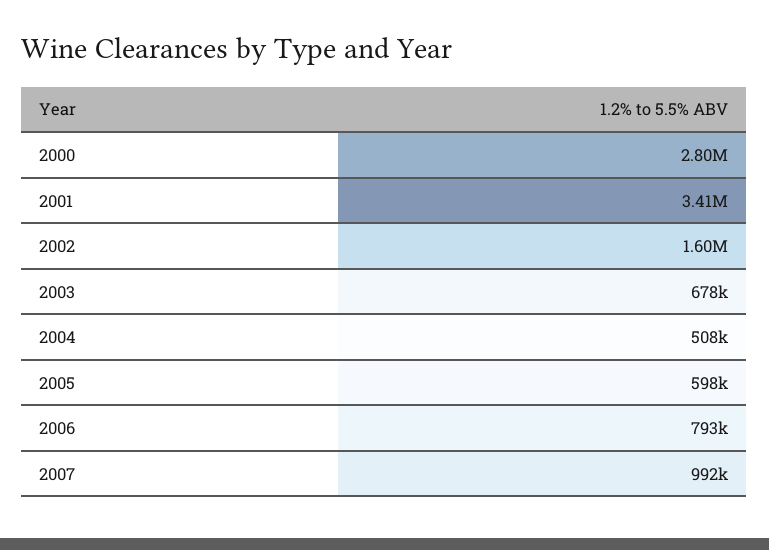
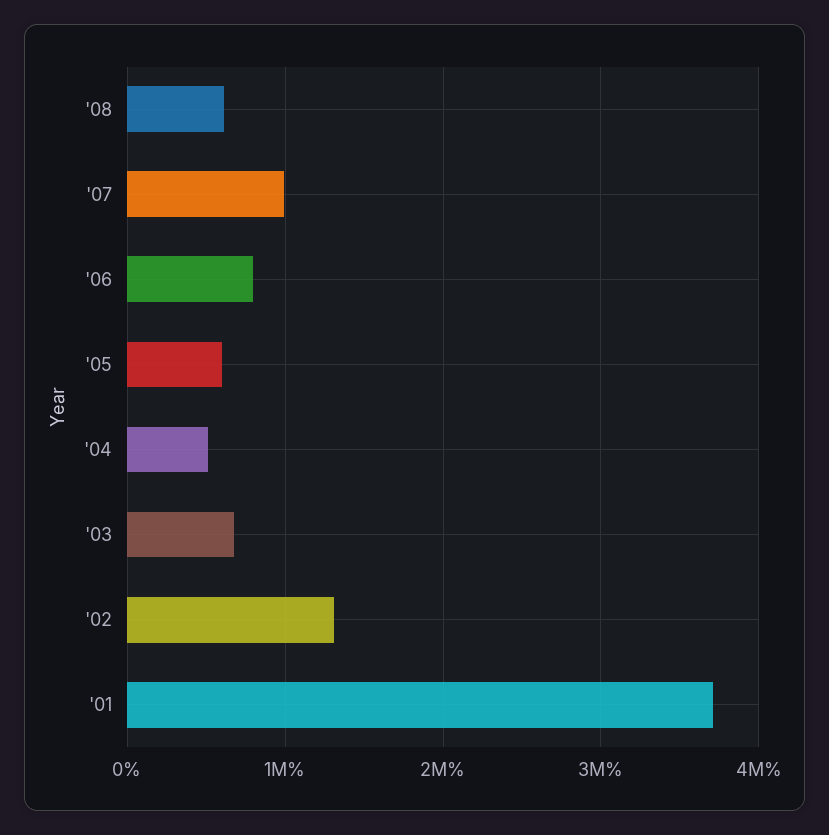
2000: 2800000 -> none
2001: 3410000 -> 3700000
2002: 1600000 -> 1300000
'08: none -> 600000

